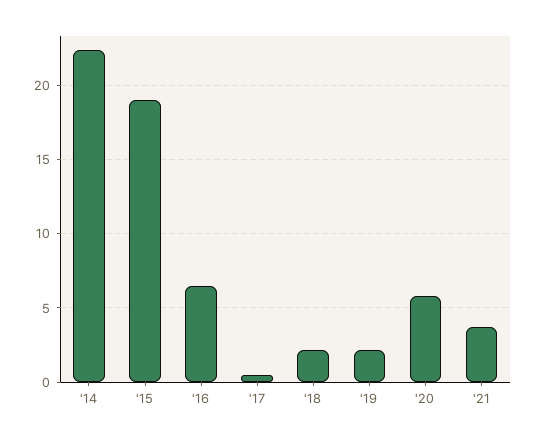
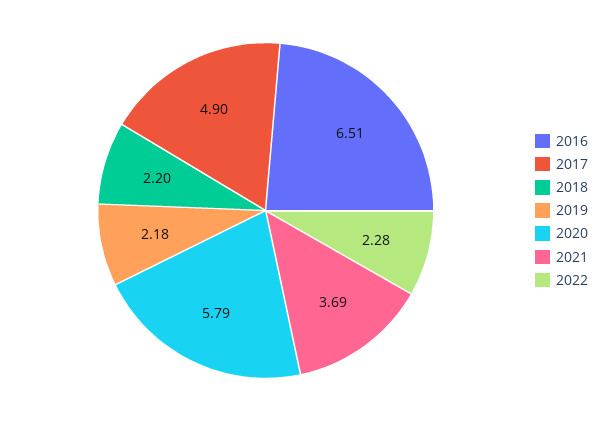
'14: 22.5 -> none
'15: 19 -> none
'17: 0.5 -> 4.9
2022: none -> 2.28

